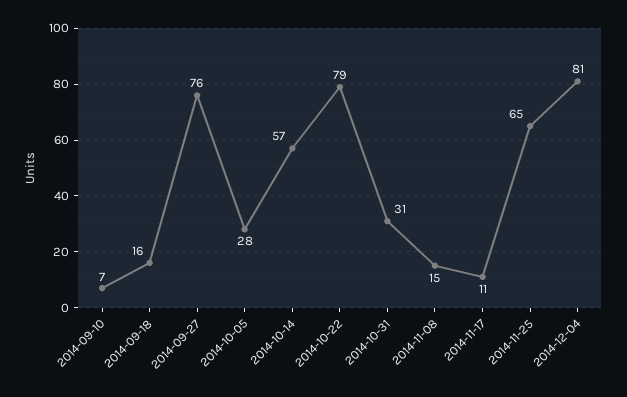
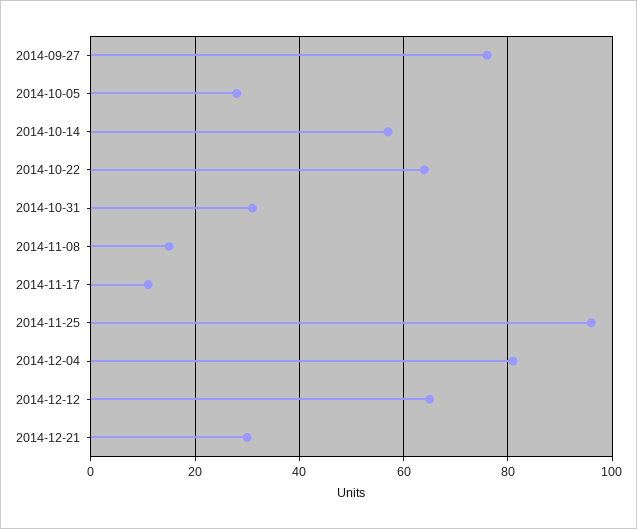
2014-09-10: 7 -> none
2014-09-18: 16 -> none
2014-10-22: 79 -> 65
2014-11-25: 65 -> 95
2014-12-12: none -> 65
2014-12-21: none -> 30

